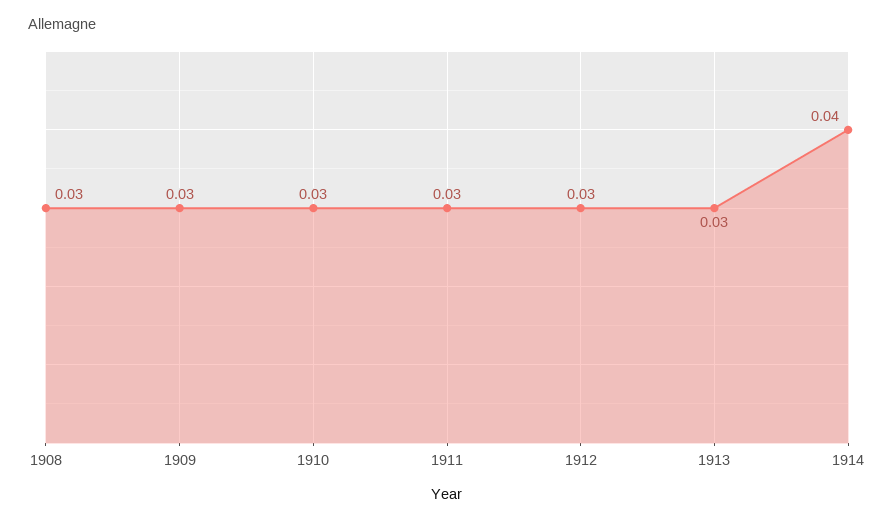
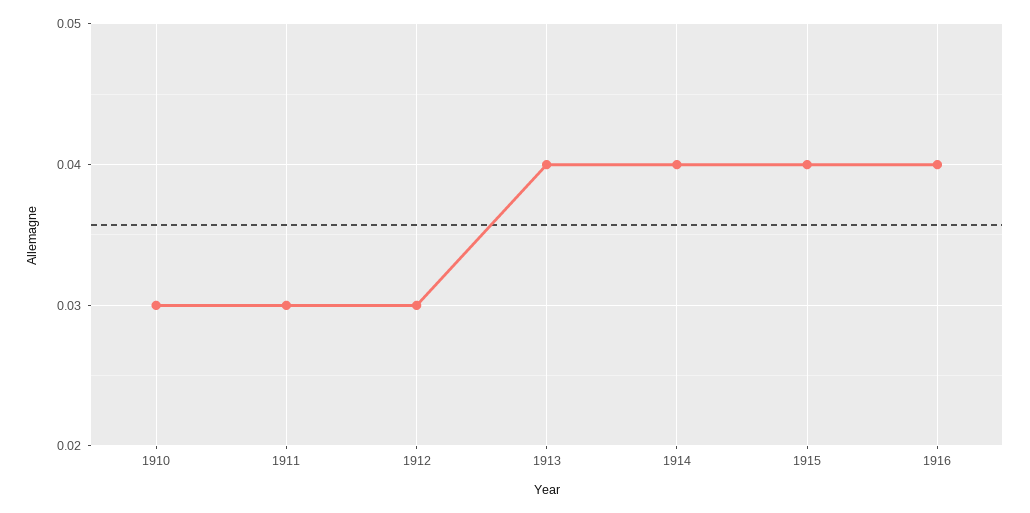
1908: 0.03 -> none
1909: 0.03 -> none
1913: 0.03 -> 0.04
1915: none -> 0.04
1916: none -> 0.04

